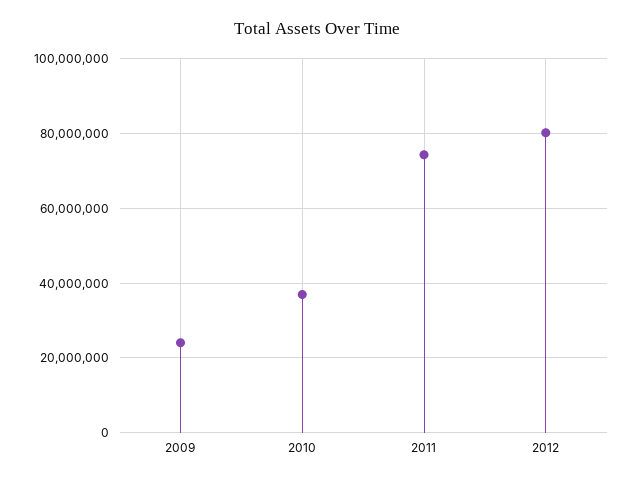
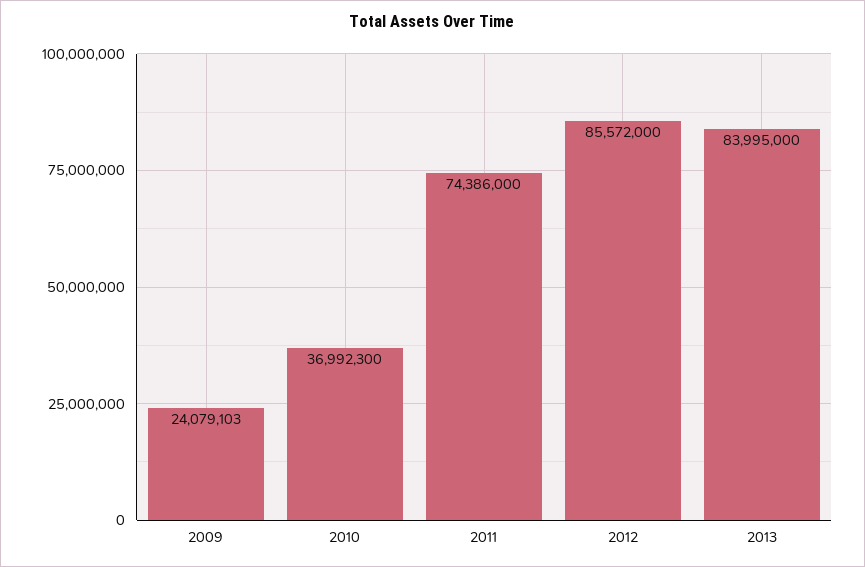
2012: 80000000 -> 85572000
2013: none -> 83995000

